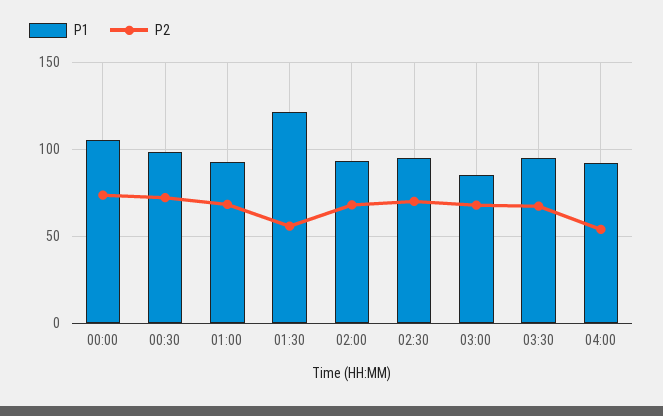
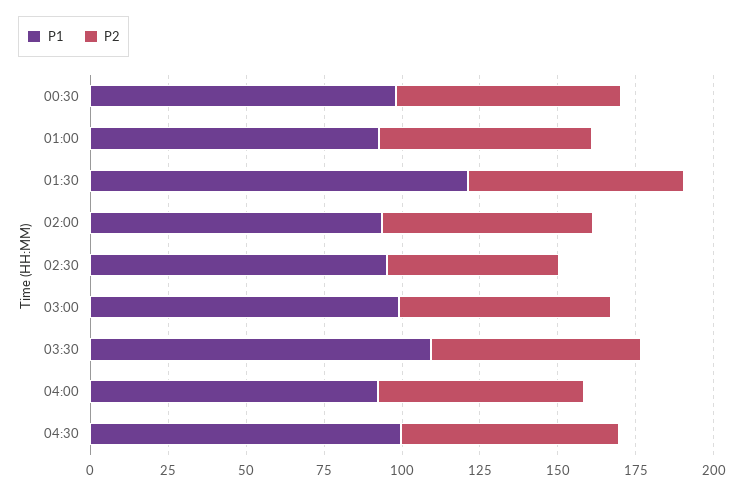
P1, 00:00: 105 -> none
P2, 00:00: 75 -> none
P2, 01:30: 55 -> 70
P2, 02:30: 70 -> 55
P1, 03:00: 85 -> 100
P1, 03:30: 95 -> 110
P2, 04:00: 55 -> 65
P1, 04:30: none -> 100
P2, 04:30: none -> 70

